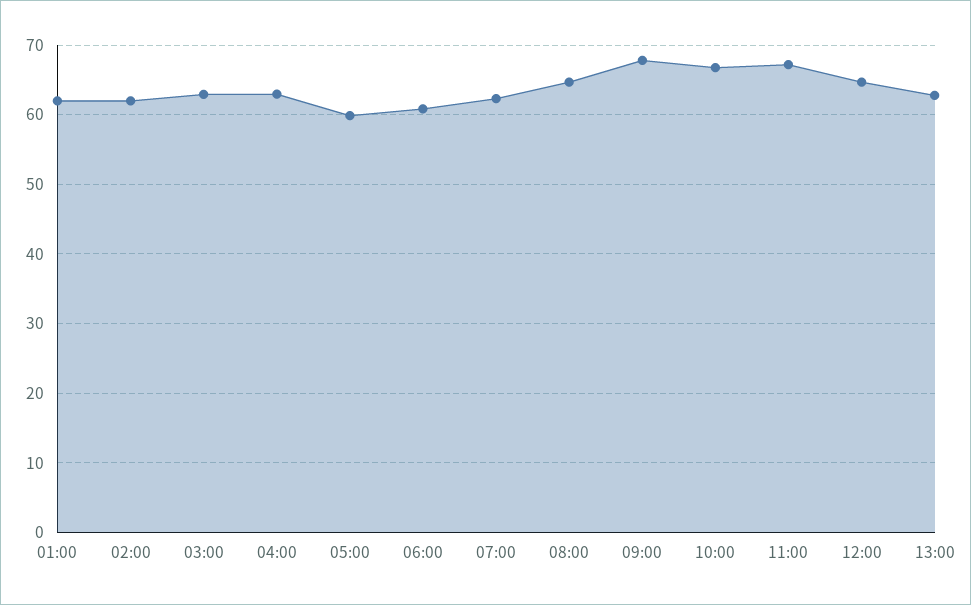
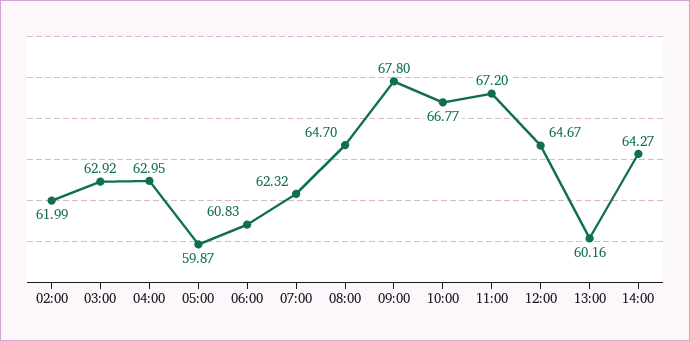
01:00: 62 -> none
13:00: 63 -> 60.16
14:00: none -> 64.27

